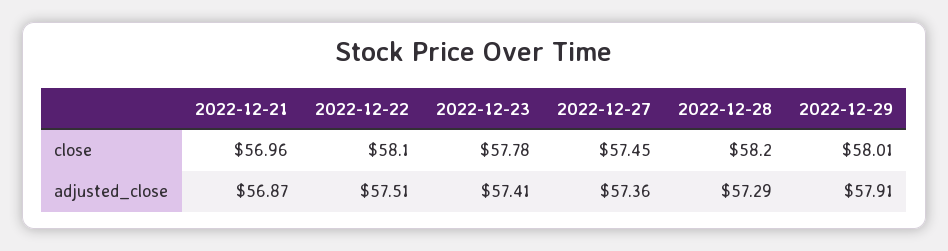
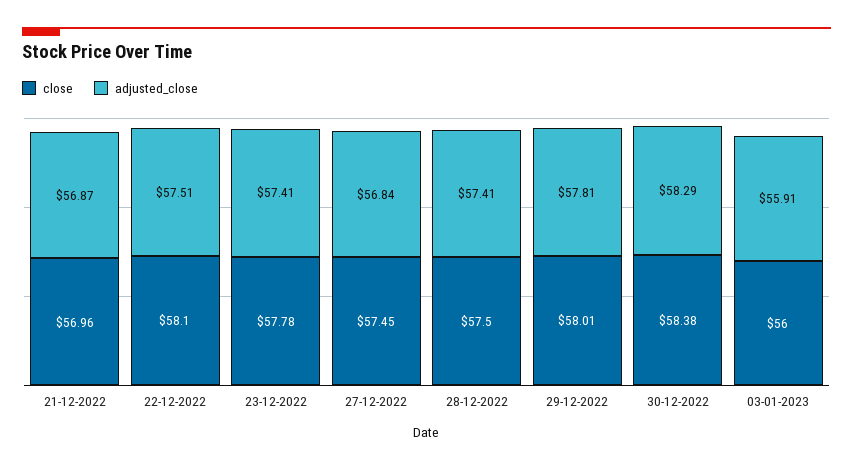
close, 2022-12-28: 58.2 -> 57.5
adjusted_close, 2022-12-27: 57.36 -> 56.84
adjusted_close, 2022-12-28: 57.29 -> 57.41
adjusted_close, 2022-12-29: 57.91 -> 57.81
close, 30-12-2022: none -> 58.38
adjusted_close, 30-12-2022: none -> 58.29
close, 03-01-2023: none -> 56
adjusted_close, 03-01-2023: none -> 55.91

